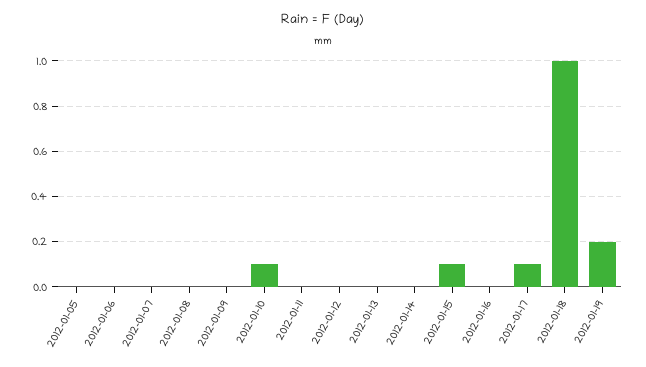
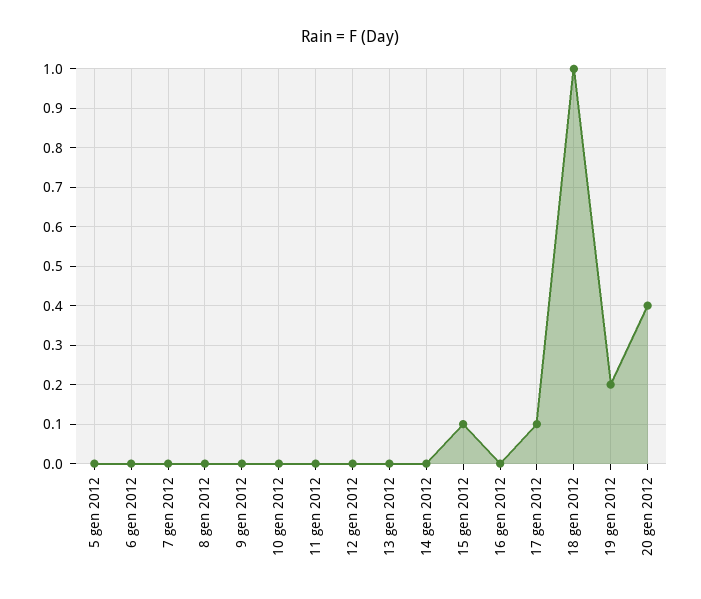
2012-01-10: 0.1 -> 0
20 gen 2012: none -> 0.4

